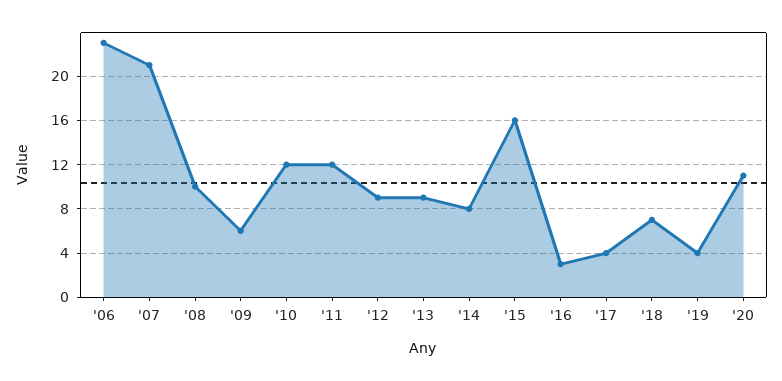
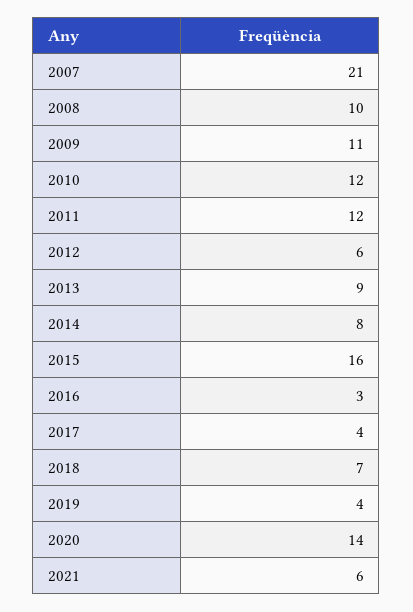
'06: 23 -> none
'09: 6 -> 11
'12: 9 -> 6
'20: 11 -> 14
2021: none -> 6

